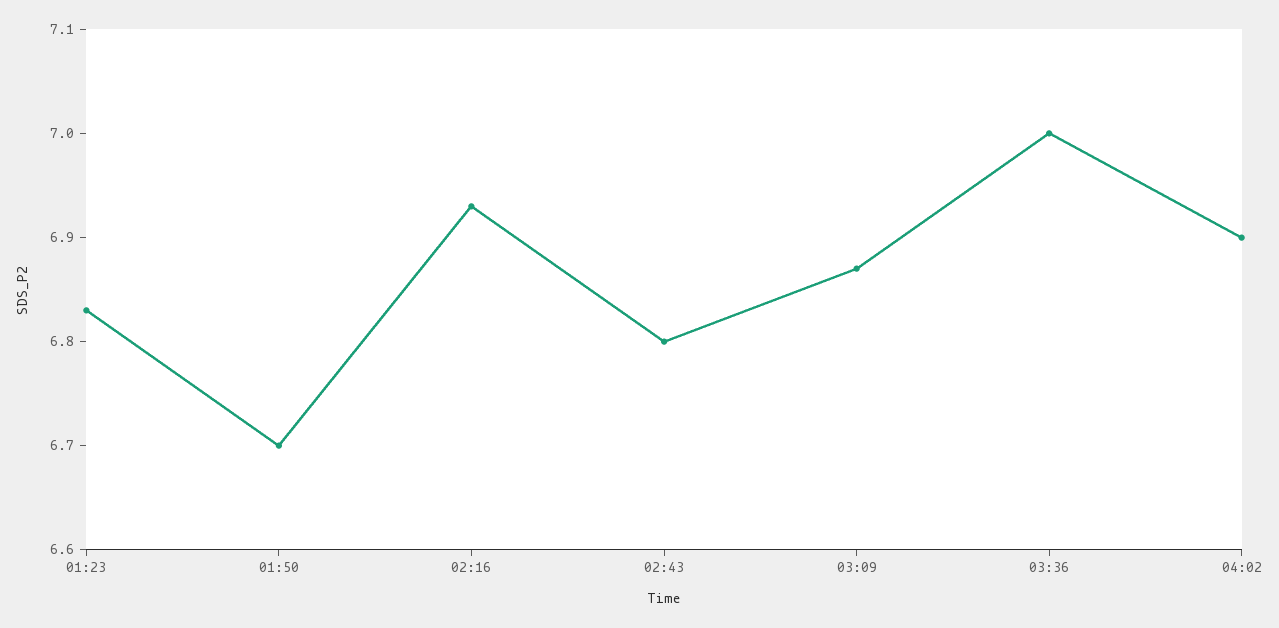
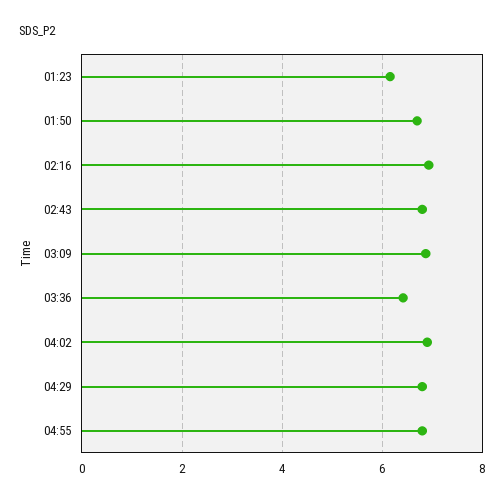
01:23: 6.83 -> 6.2
03:36: 7 -> 6.4
04:29: none -> 6.8
04:55: none -> 6.8

